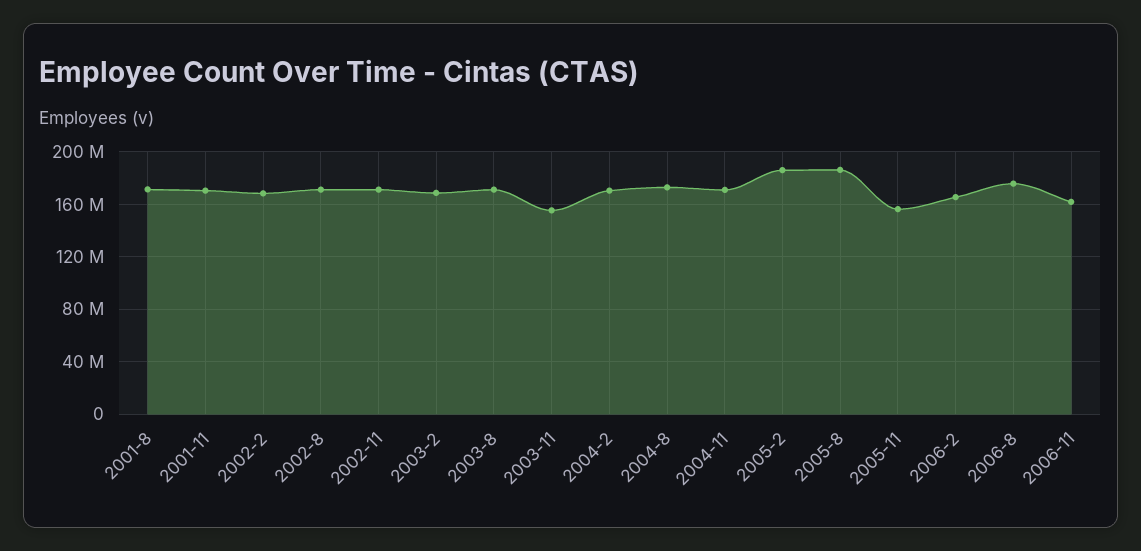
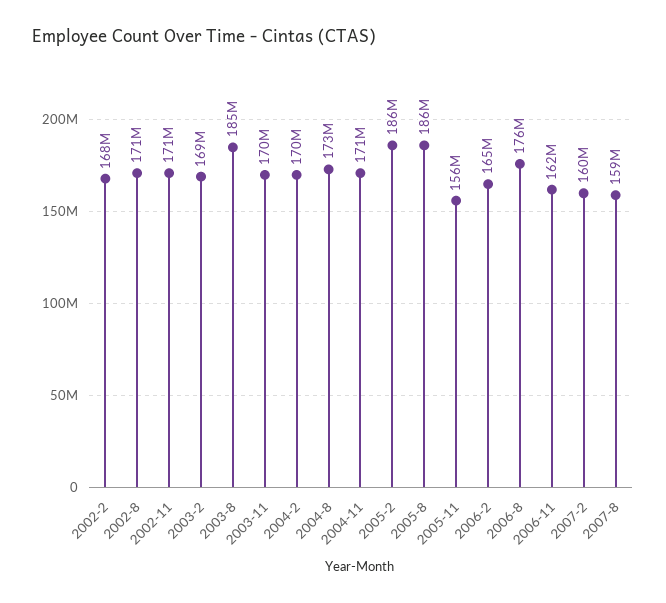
2001-8: 170000000 -> none
2001-11: 170000000 -> none
2003-8: 170000000 -> 185000000
2003-11: 155000000 -> 170000000
2007-2: none -> 160000000
2007-8: none -> 159000000

